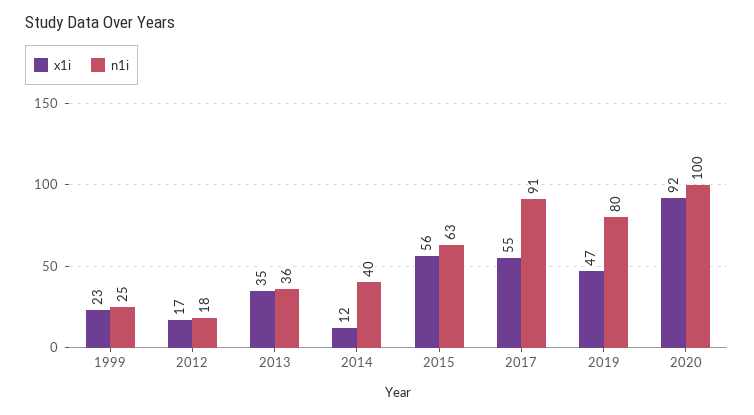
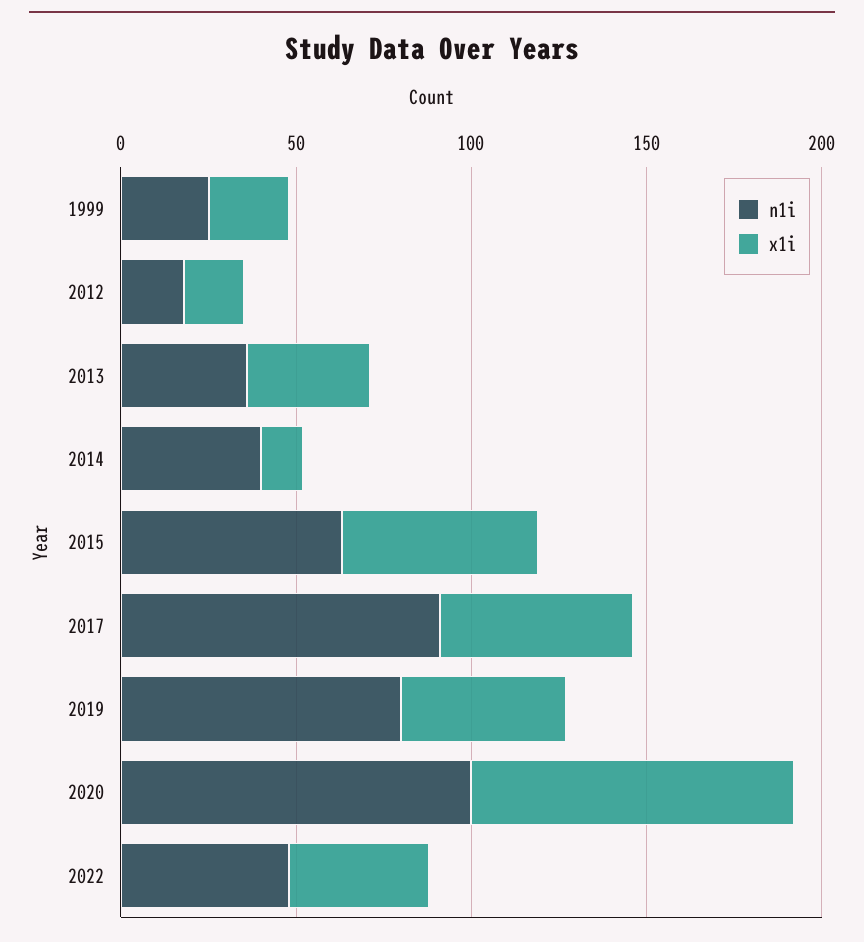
n1i, 2022: none -> 50
x1i, 2022: none -> 40

